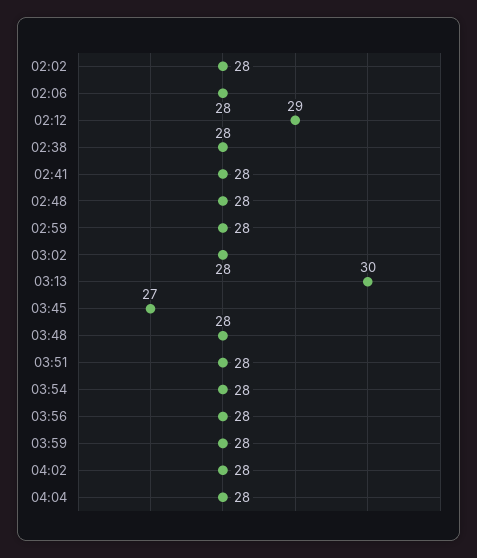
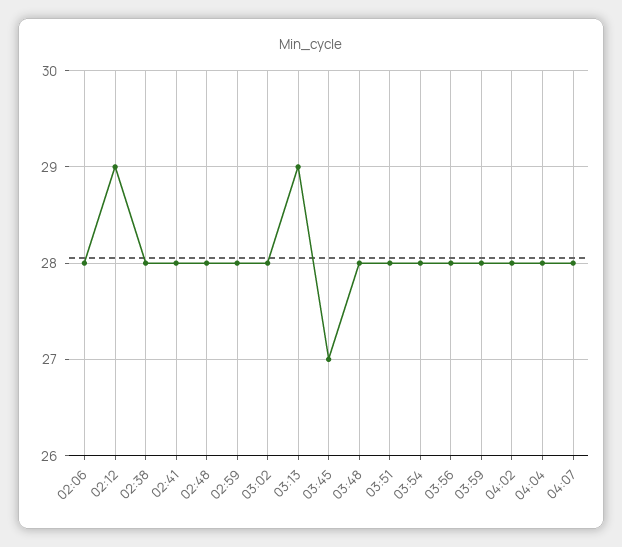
02:02: 28 -> none
03:13: 30 -> 29
04:07: none -> 28

